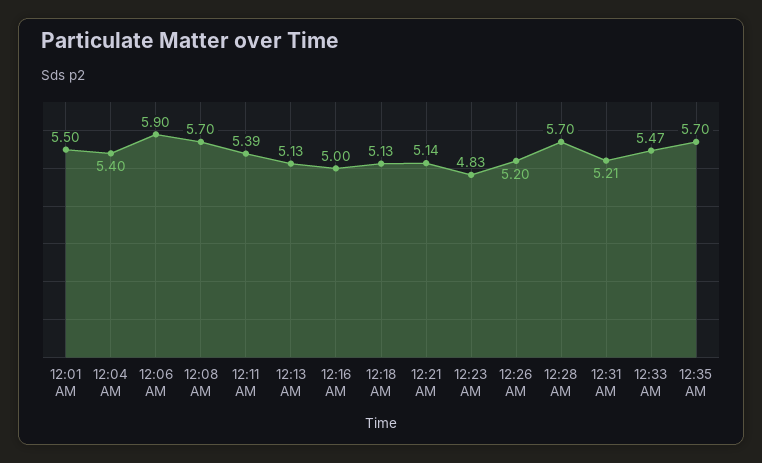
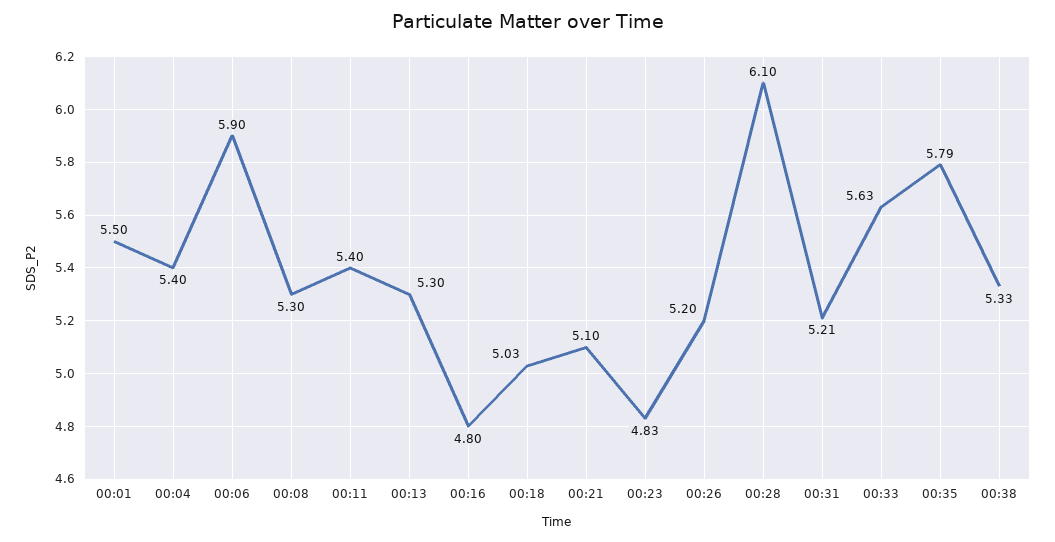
12:08 AM: 5.7 -> 5.3
12:11 AM: 5.39 -> 5.4
12:13 AM: 5.13 -> 5.3
12:16 AM: 5 -> 4.8
12:18 AM: 5.13 -> 5.03
12:21 AM: 5.14 -> 5.1
12:28 AM: 5.7 -> 6.1
12:33 AM: 5.47 -> 5.63
12:35 AM: 5.7 -> 5.79
00:38: none -> 5.33

